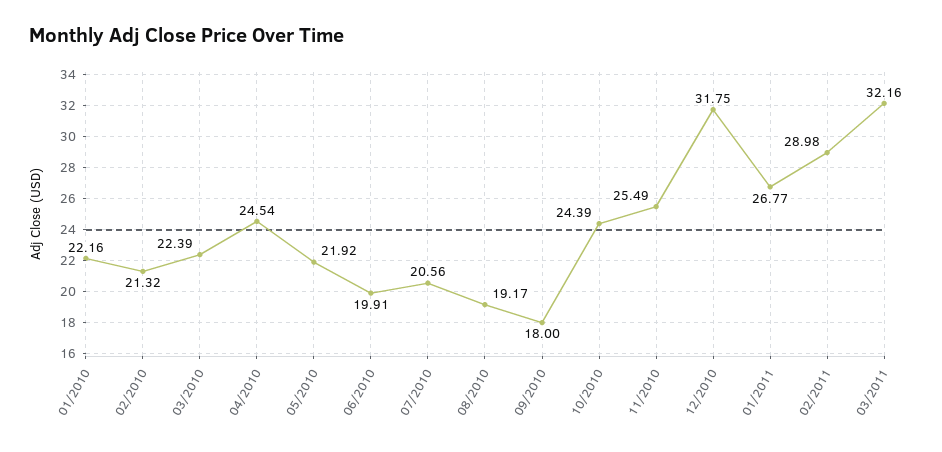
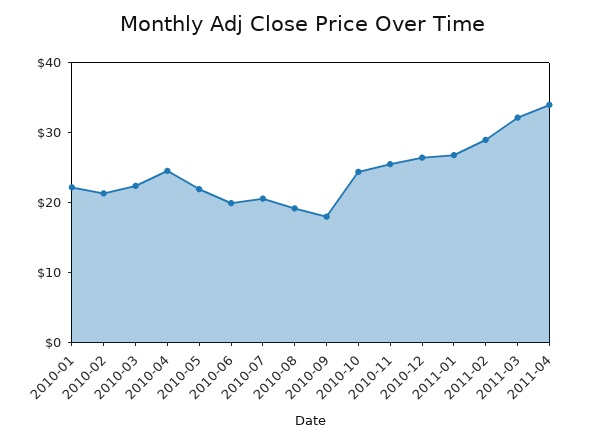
12/2010: 31.75 -> 26
2011-04: none -> 34

